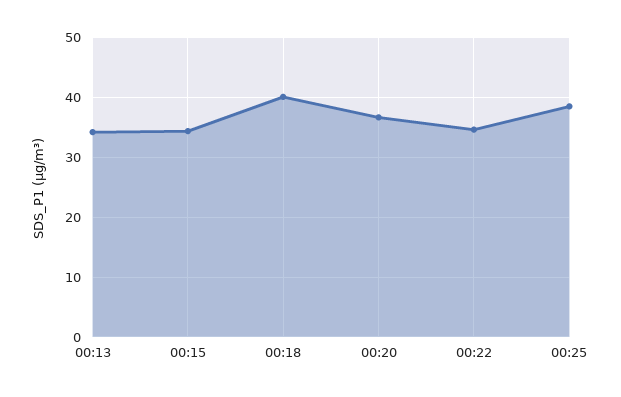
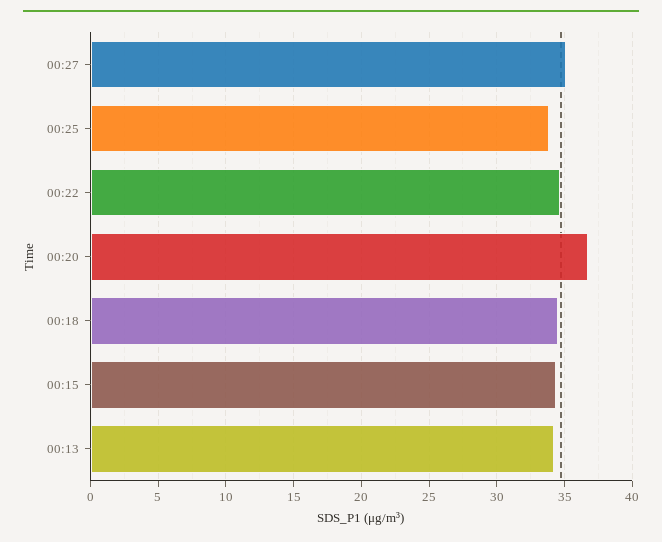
00:18: 40 -> 34.5
00:25: 38 -> 34
00:27: none -> 35

